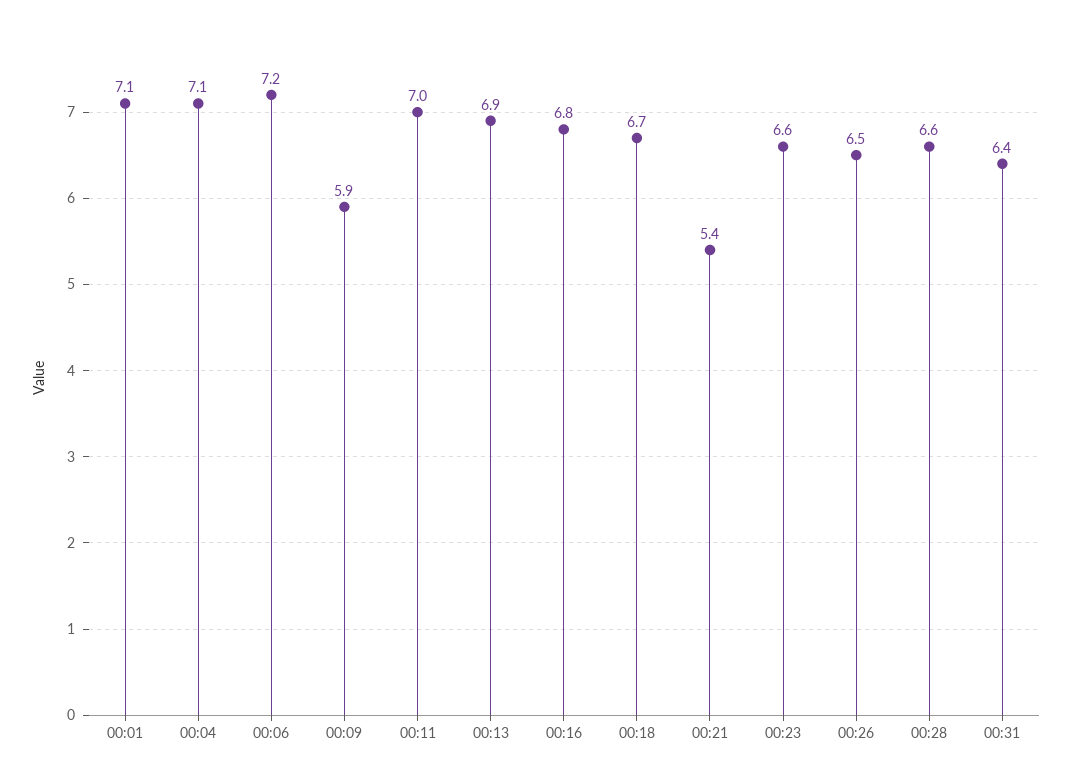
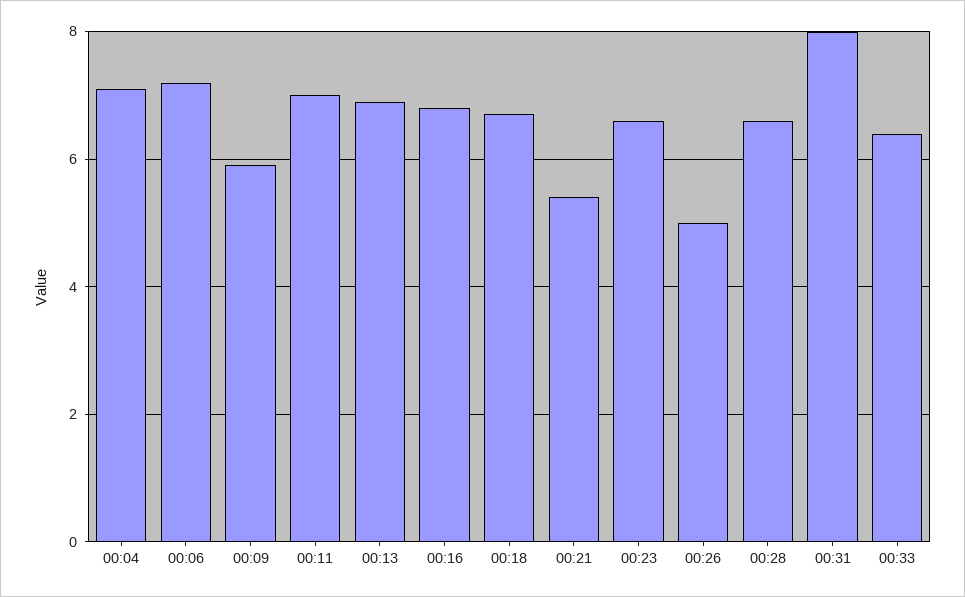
00:01: 7.1 -> none
00:26: 6.5 -> 5
00:31: 6.4 -> 8
00:33: none -> 6.5

